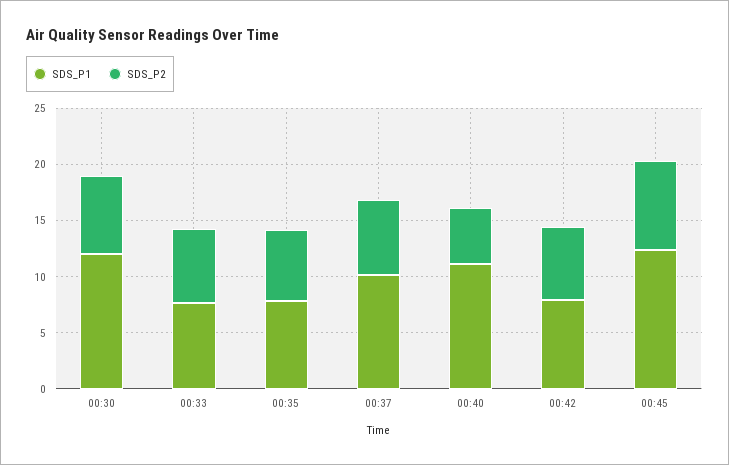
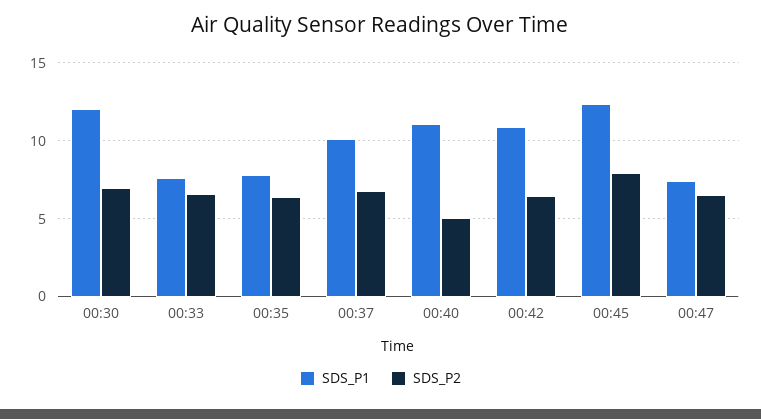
SDS_P1, 00:42: 8 -> 11
SDS_P1, 00:47: none -> 7.5
SDS_P2, 00:47: none -> 6.5

